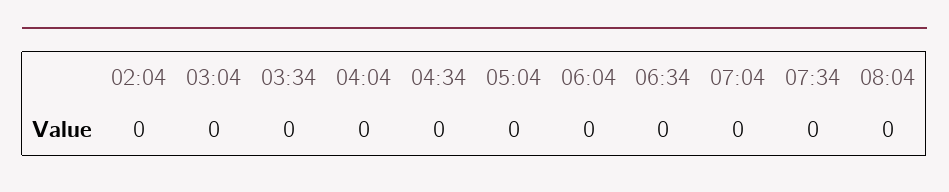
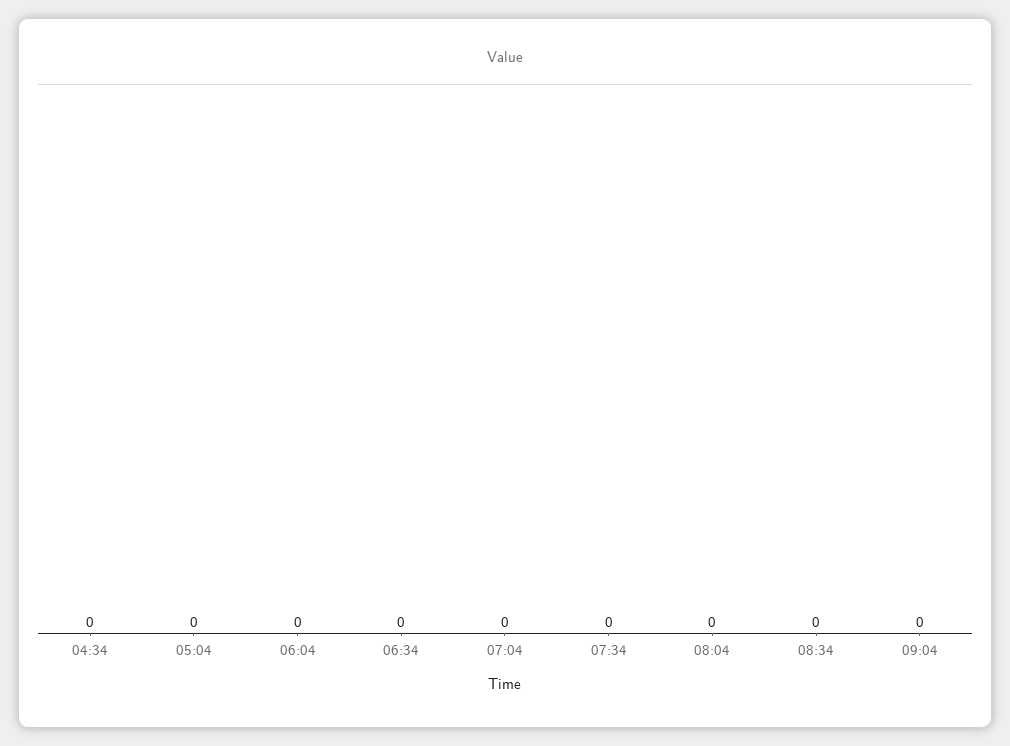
02:04: 0 -> none
03:04: 0 -> none
03:34: 0 -> none
04:04: 0 -> none
08:34: none -> 0
09:04: none -> 0

